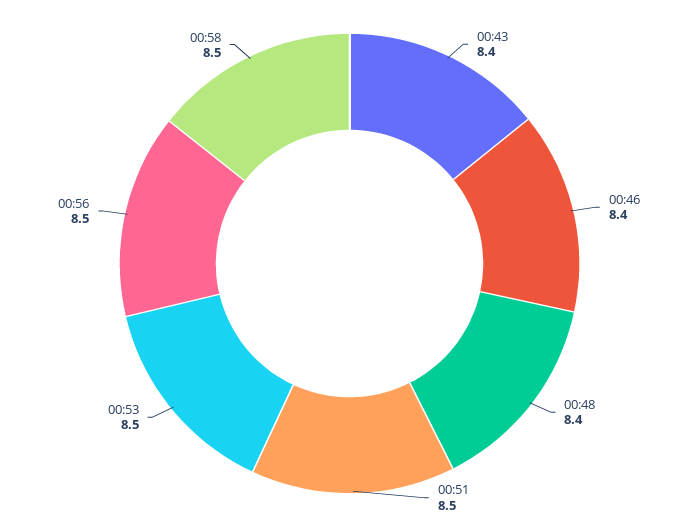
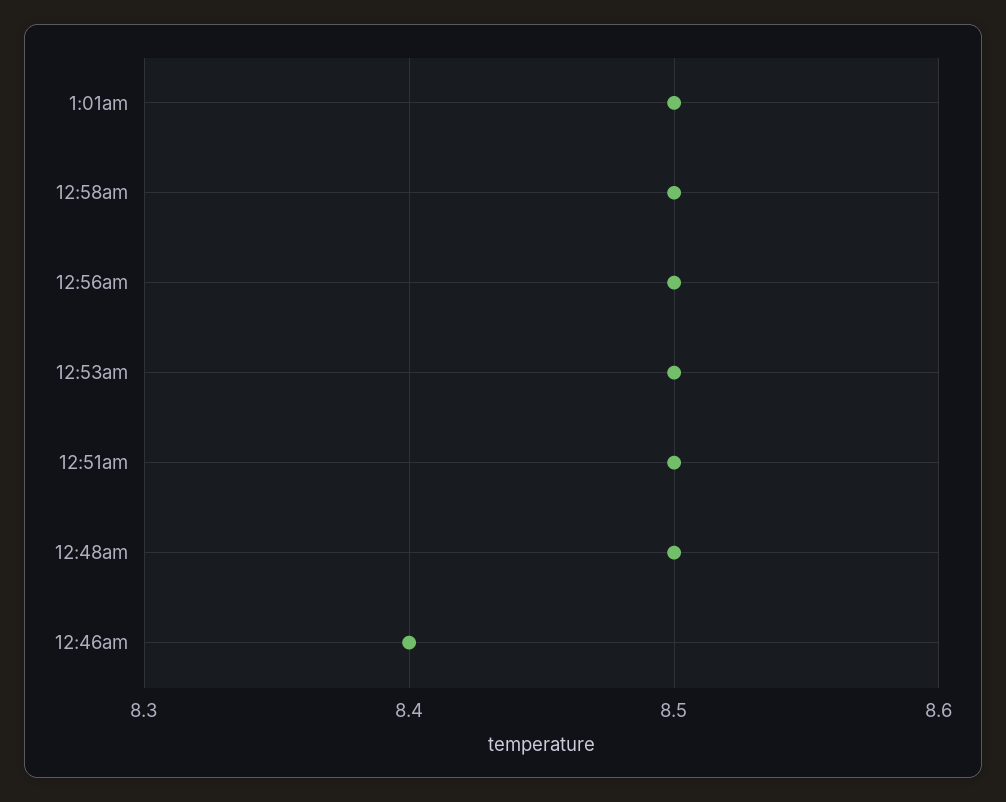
00:43: 8.4 -> none
00:48: 8.4 -> 8.5
1:01am: none -> 8.5

